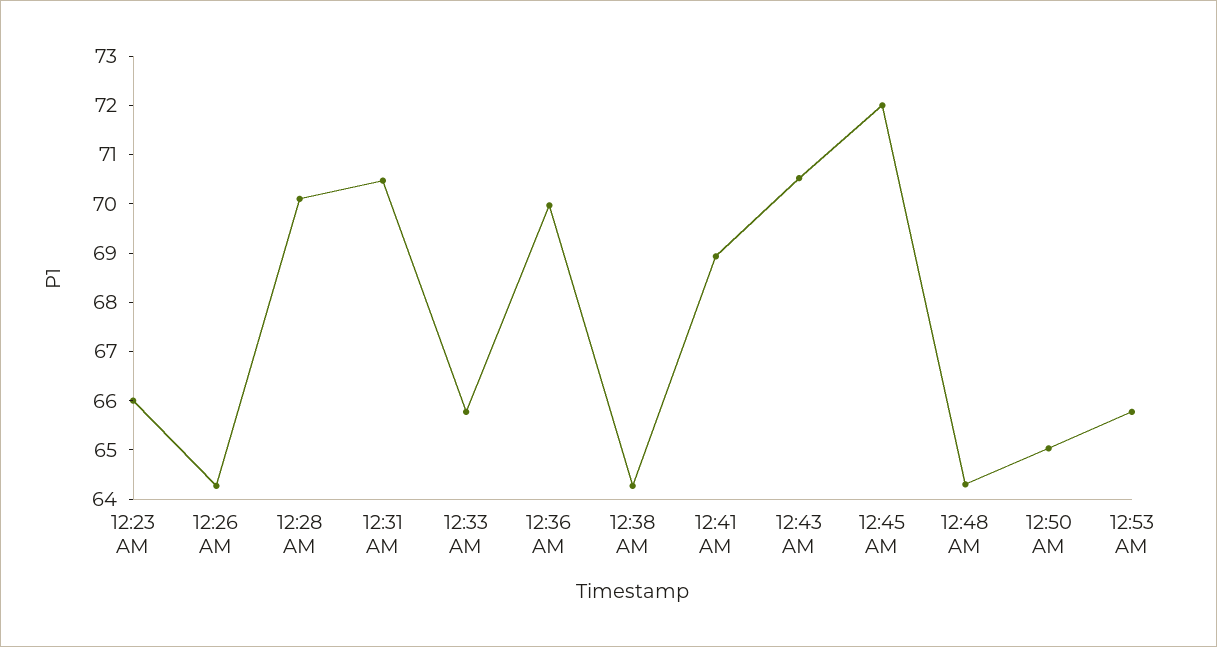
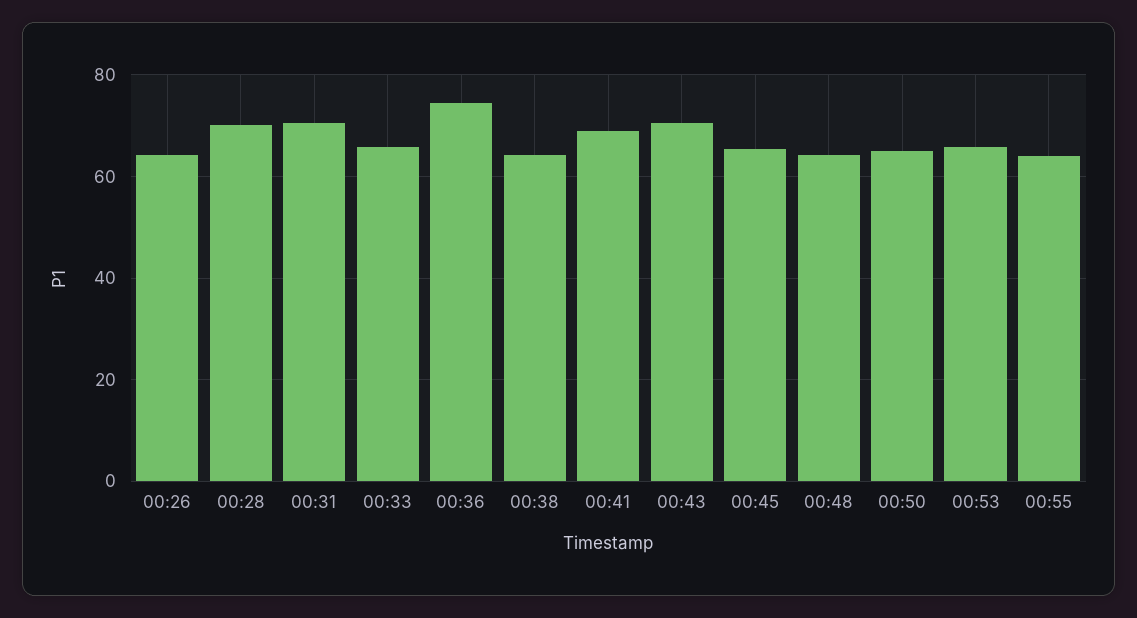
12:23 AM: 66 -> none
12:36 AM: 70 -> 74
12:45 AM: 72 -> 66
00:55: none -> 64

